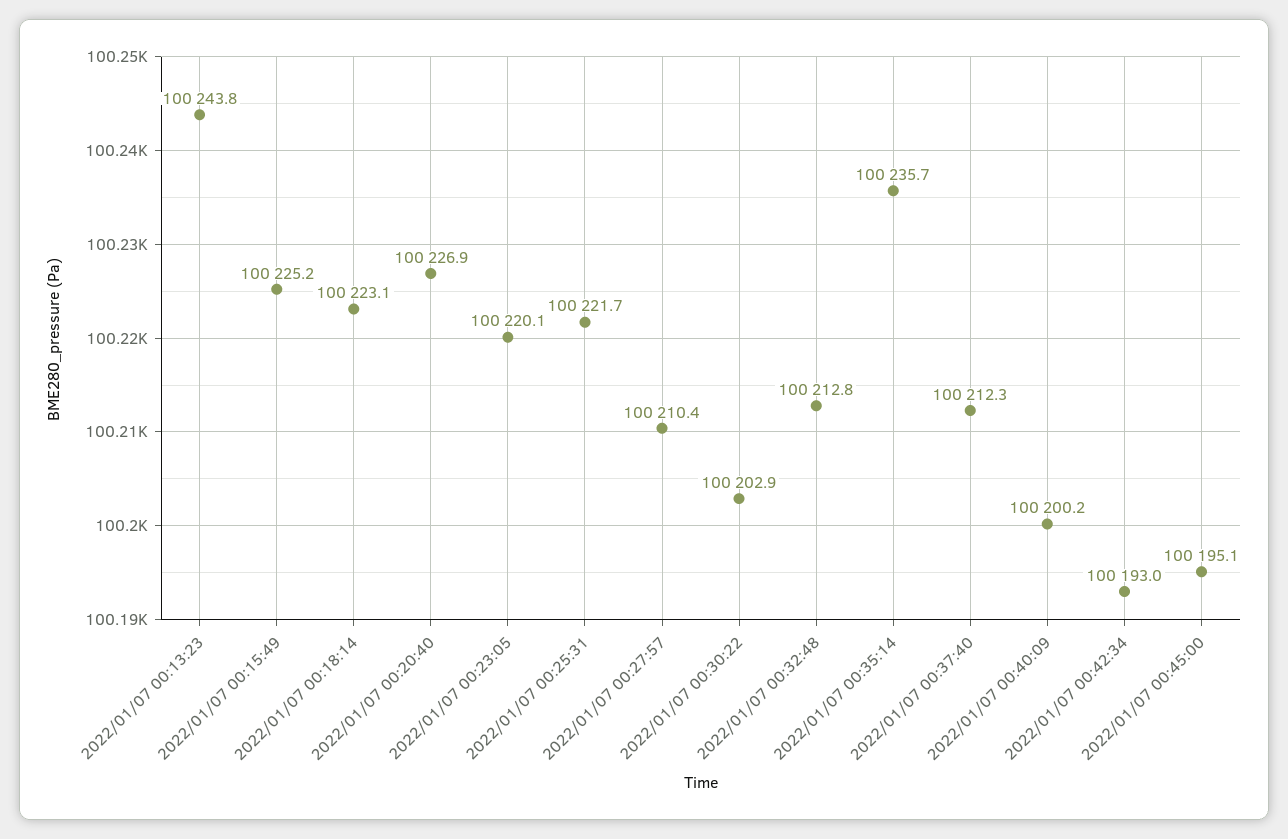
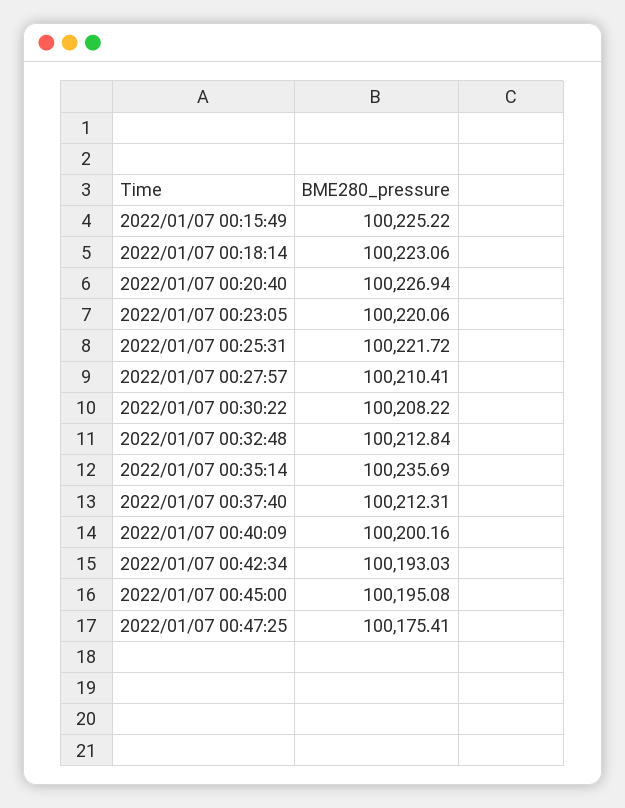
2022/01/07 00:13:23: 100243.8 -> none
2022/01/07 00:30:22: 100202.9 -> 100208.22
2022/01/07 00:47:25: none -> 100175.41

